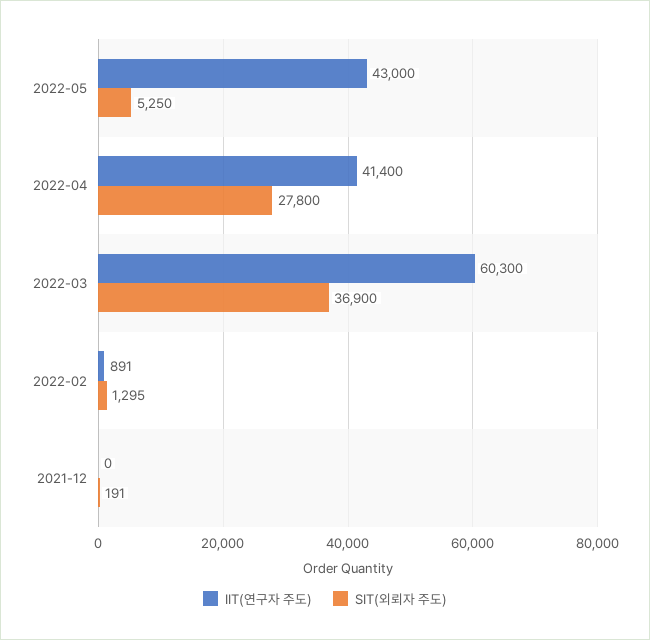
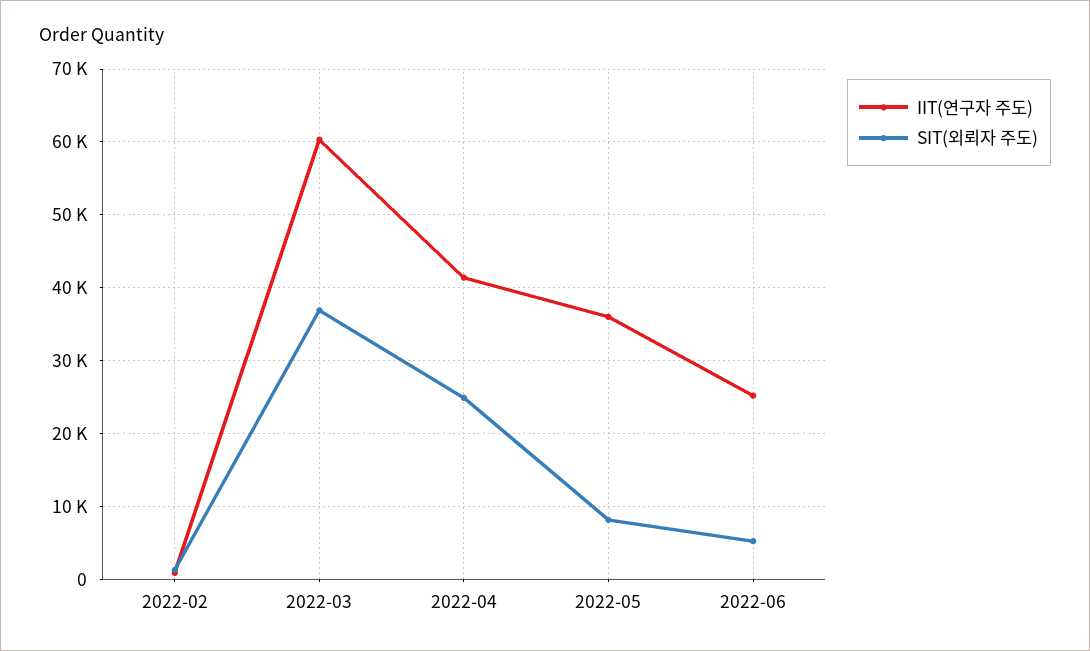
IIT(연구자 주도), 2022-05: 43000 -> 36000
SIT(외뢰자 주도), 2022-05: 5250 -> 8000
SIT(외뢰자 주도), 2022-04: 27800 -> 25000
IIT(연구자 주도), 2021-12: 0 -> none
SIT(외뢰자 주도), 2021-12: 191 -> none
IIT(연구자 주도), 2022-06: none -> 25000
SIT(외뢰자 주도), 2022-06: none -> 5000

